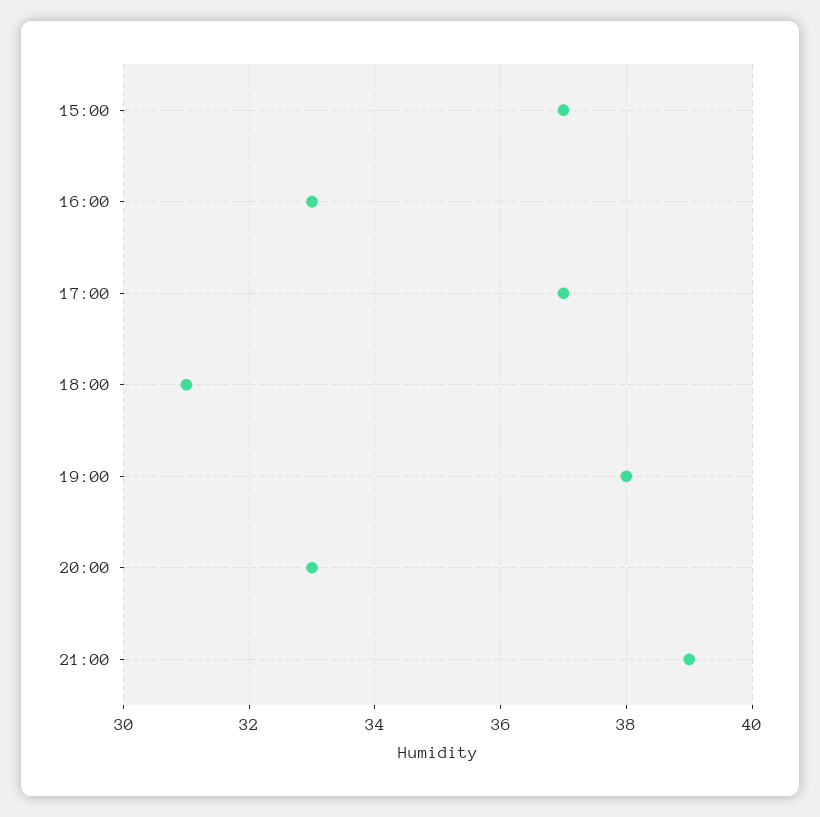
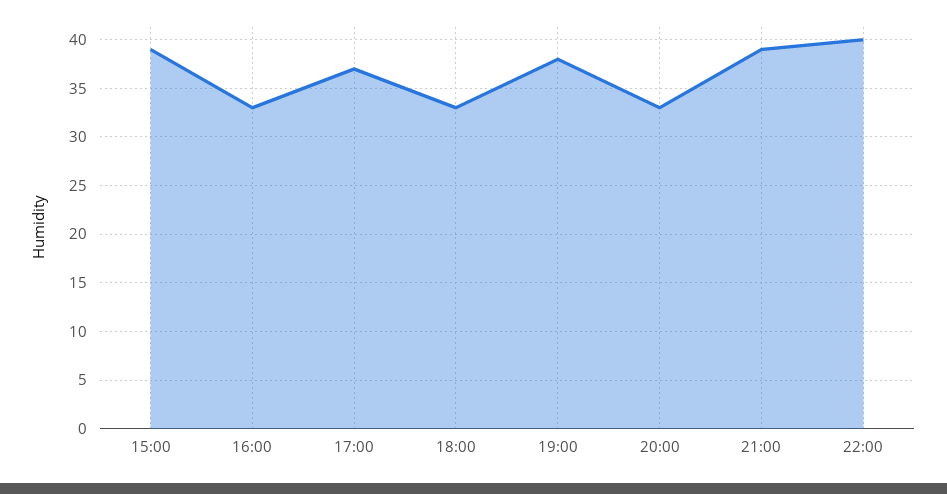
15:00: 37 -> 39
18:00: 31 -> 33
22:00: none -> 40

